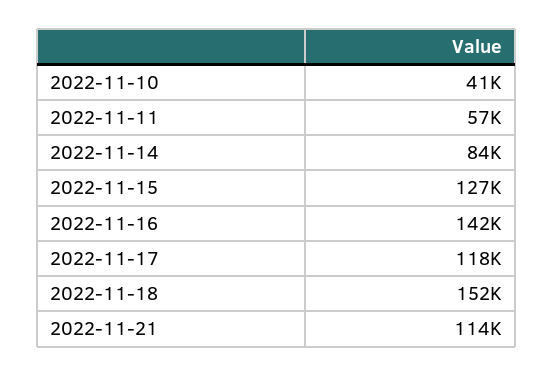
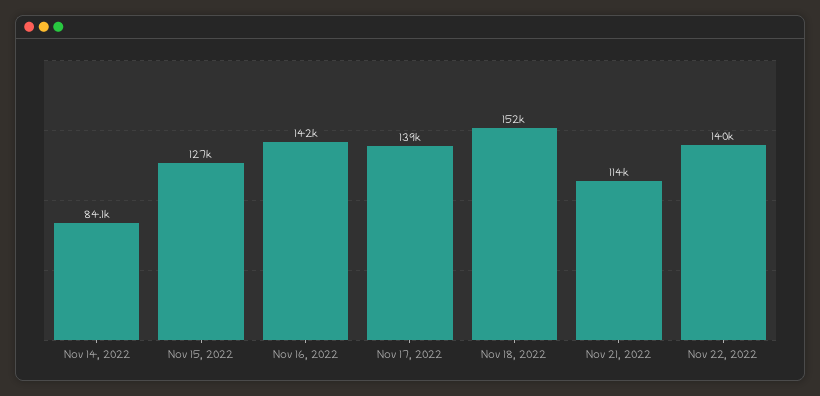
2022-11-10: 41000 -> none
2022-11-11: 57000 -> none
2022-11-17: 118000 -> 139000
Nov 22, 2022: none -> 140000

